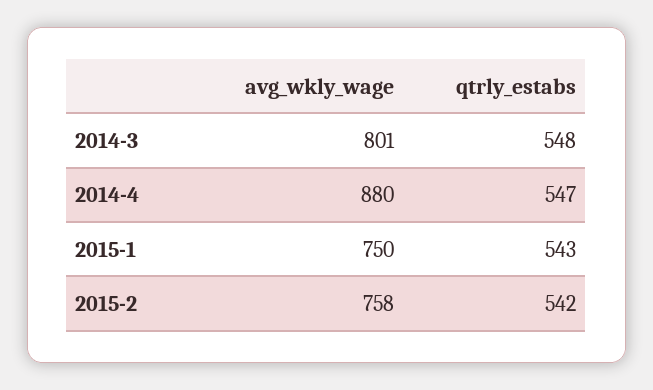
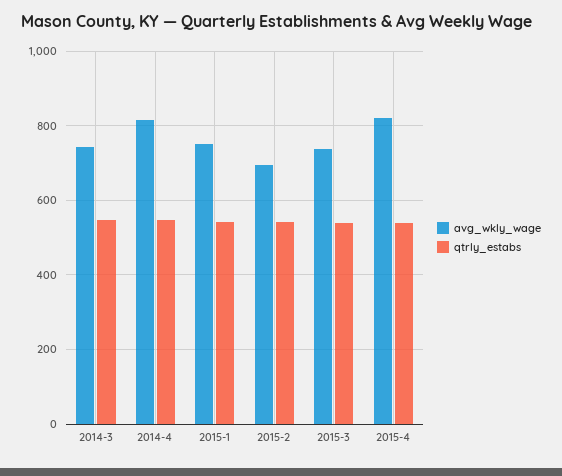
avg_wkly_wage, 2014-3: 801 -> 740
avg_wkly_wage, 2014-4: 880 -> 820
avg_wkly_wage, 2015-2: 758 -> 700
avg_wkly_wage, 2015-3: none -> 740
qtrly_estabs, 2015-3: none -> 540
avg_wkly_wage, 2015-4: none -> 820
qtrly_estabs, 2015-4: none -> 540

